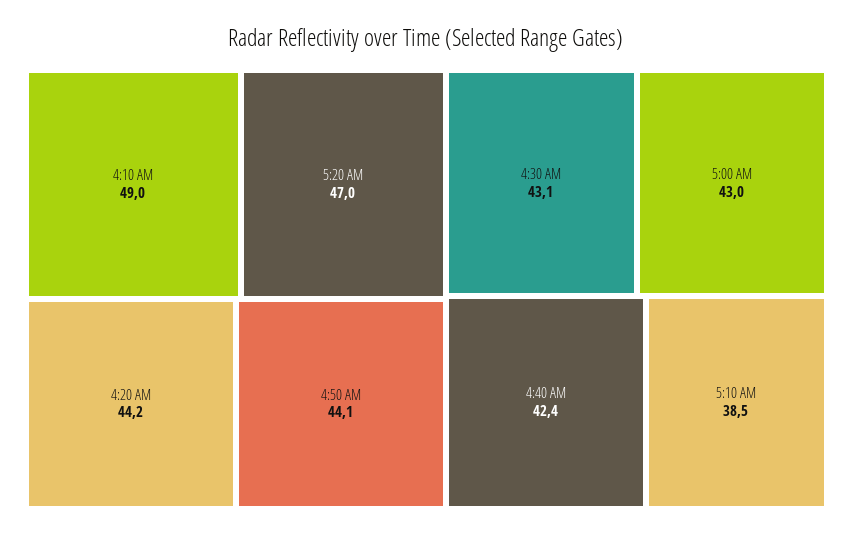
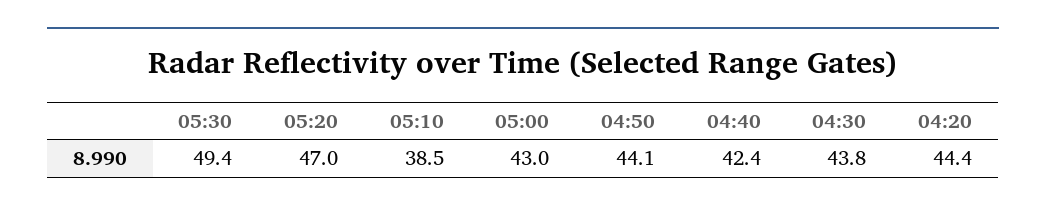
4:10 AM: 49 -> none
4:20 AM: 44.2 -> 44.4
4:30 AM: 43.1 -> 43.8
05:30: none -> 49.4

